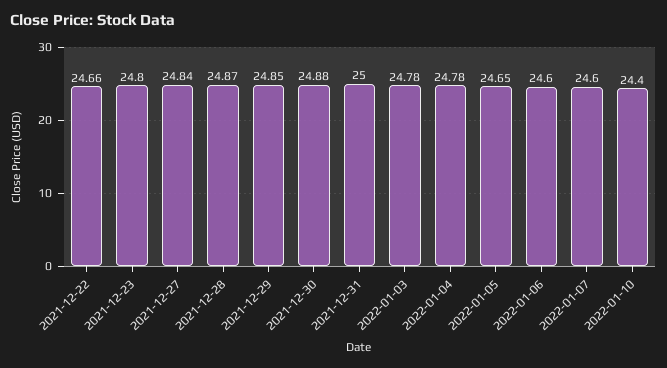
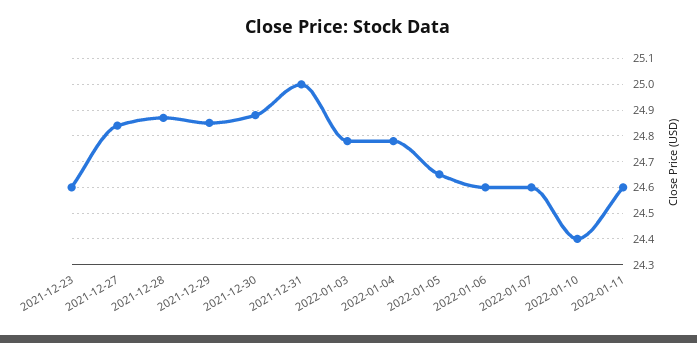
2021-12-22: 24.66 -> none
2021-12-23: 24.8 -> 24.6
2022-01-11: none -> 24.6

